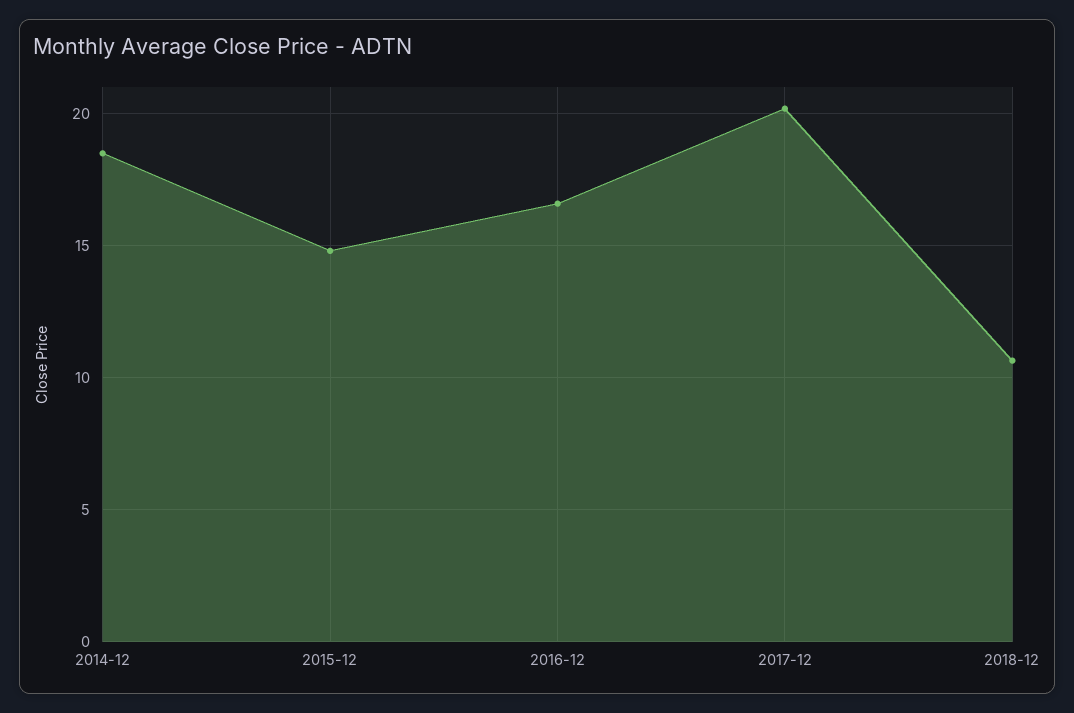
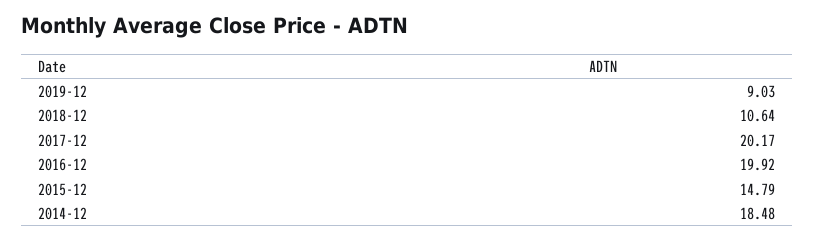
2016-12: 16.5 -> 19.92
2019-12: none -> 9.03

